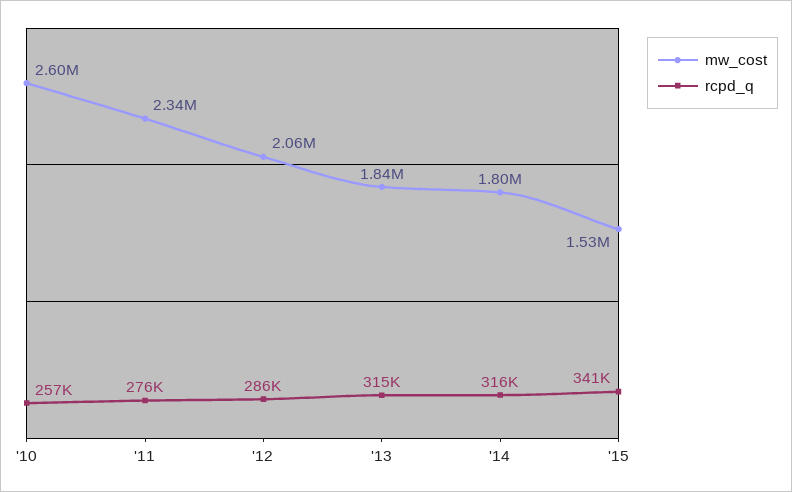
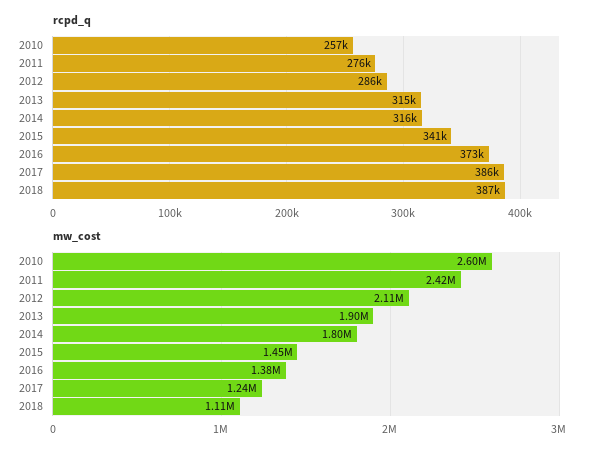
mw_cost, '11: 2340000 -> 2420000
mw_cost, '12: 2060000 -> 2110000
mw_cost, '13: 1840000 -> 1900000
mw_cost, '15: 1530000 -> 1450000
rcpd_q, 2016: none -> 373000
rcpd_q, 2017: none -> 386000
rcpd_q, 2018: none -> 387000
mw_cost, 2016: none -> 1380000
mw_cost, 2017: none -> 1240000
mw_cost, 2018: none -> 1110000

